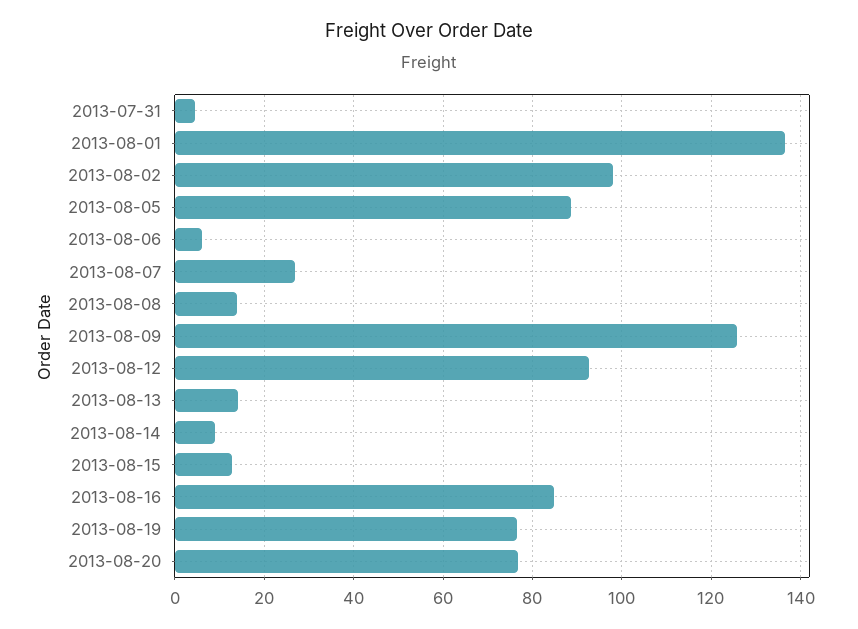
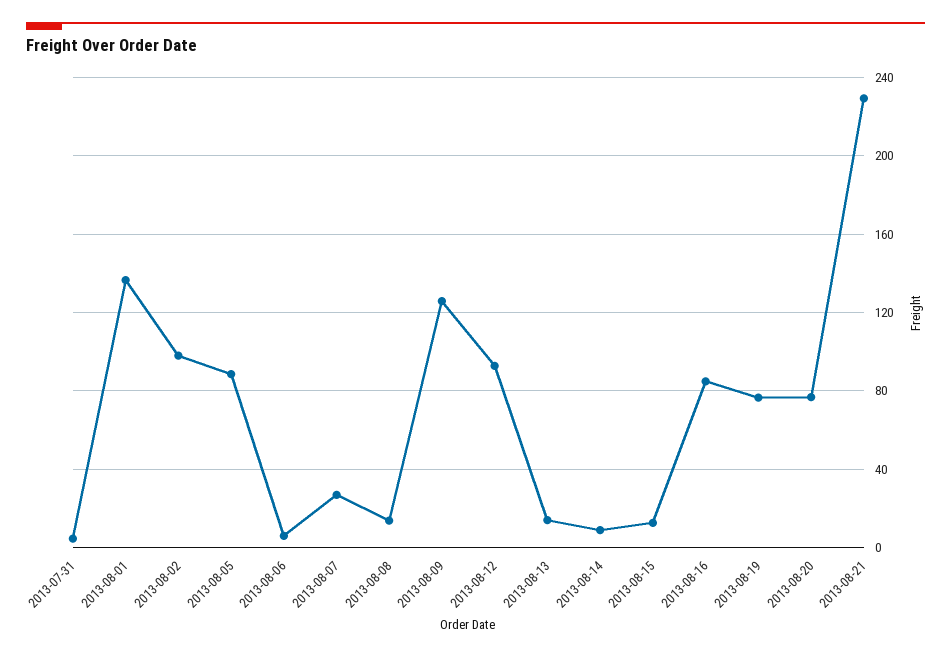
2013-08-21: none -> 230

